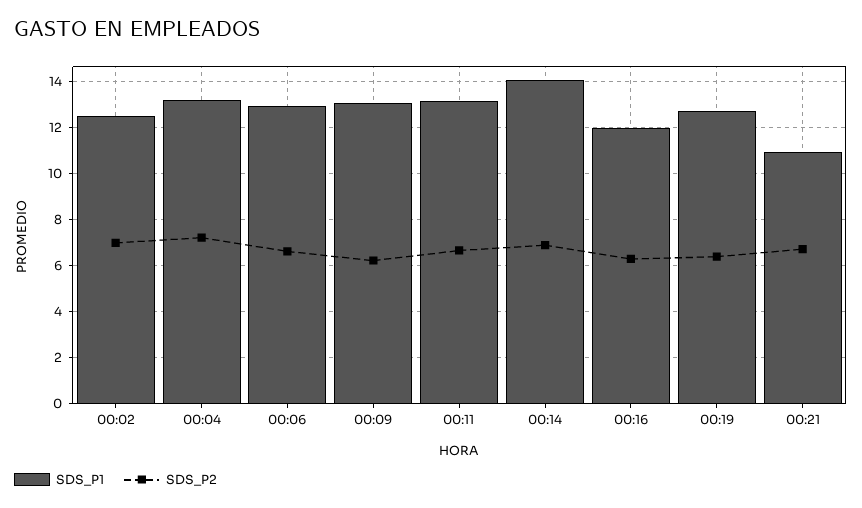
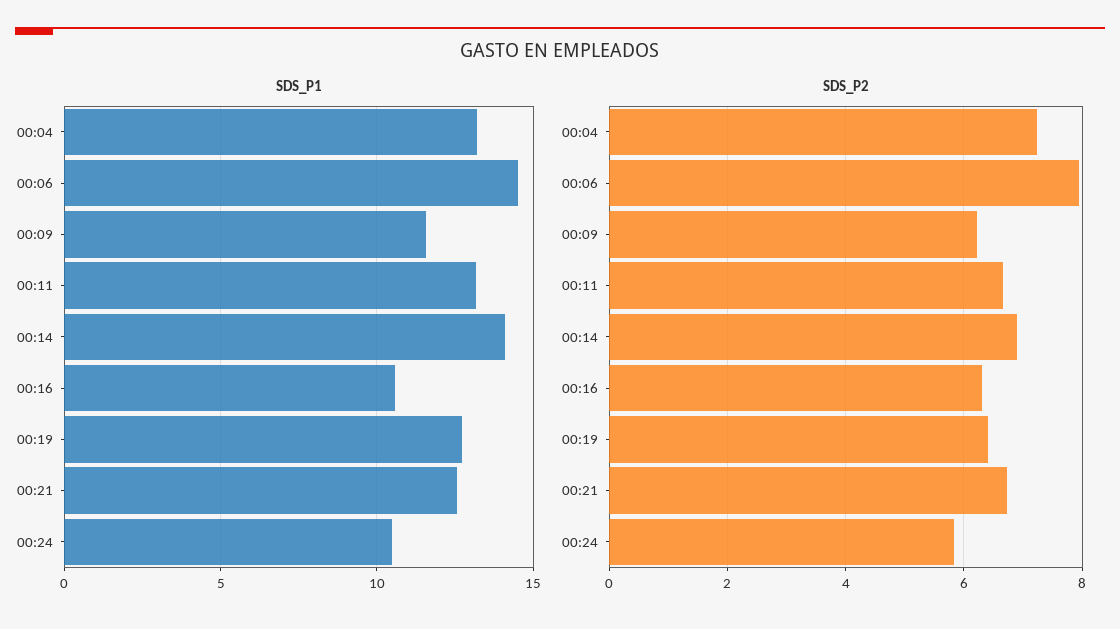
SDS_P1, 00:02: 12.5 -> none
SDS_P2, 00:02: 7 -> none
SDS_P1, 00:06: 13 -> 14.5
SDS_P2, 00:06: 6.5 -> 8
SDS_P1, 00:09: 13 -> 11.5
SDS_P1, 00:16: 12 -> 10.5
SDS_P1, 00:21: 11 -> 12.5
SDS_P1, 00:24: none -> 10.5
SDS_P2, 00:24: none -> 5.8

